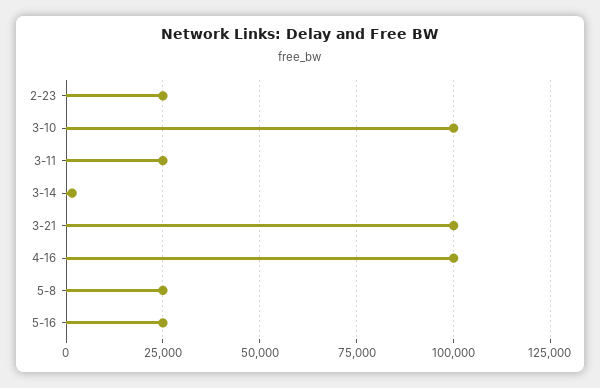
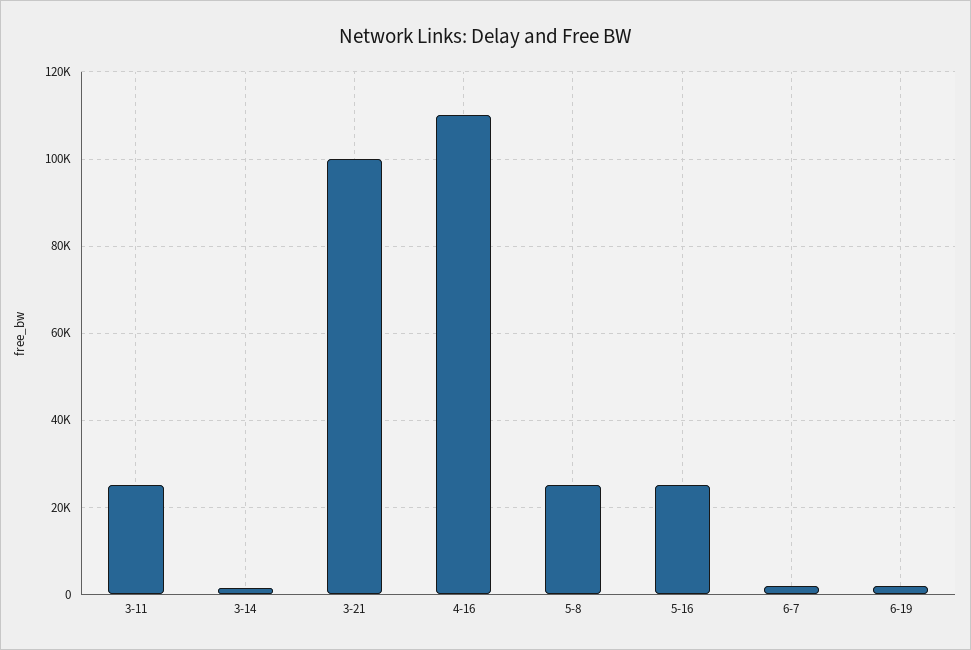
2-23: 25000 -> none
3-10: 100000 -> none
4-16: 100000 -> 110000
6-7: none -> 2000
6-19: none -> 2000

